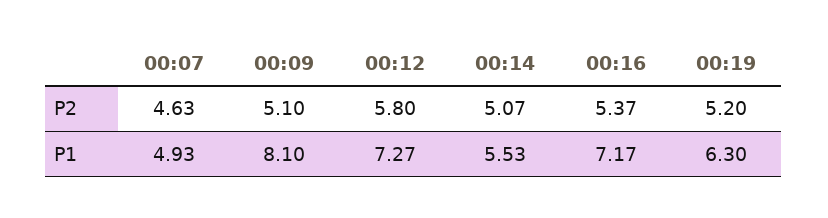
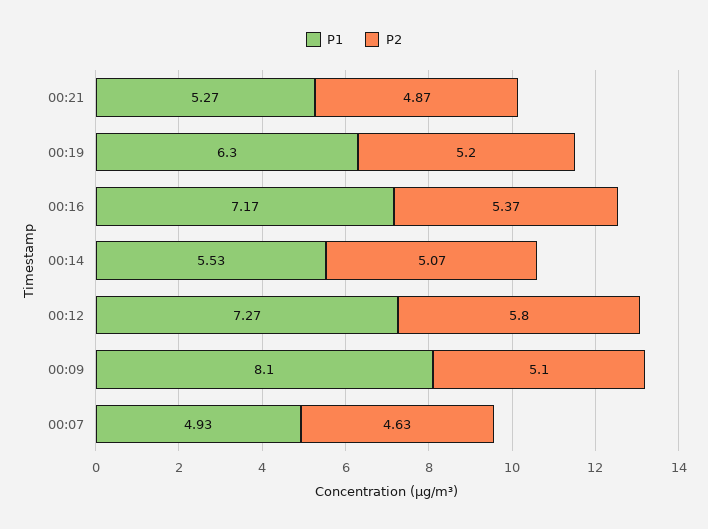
P1, 00:21: none -> 5.27
P2, 00:21: none -> 4.87

